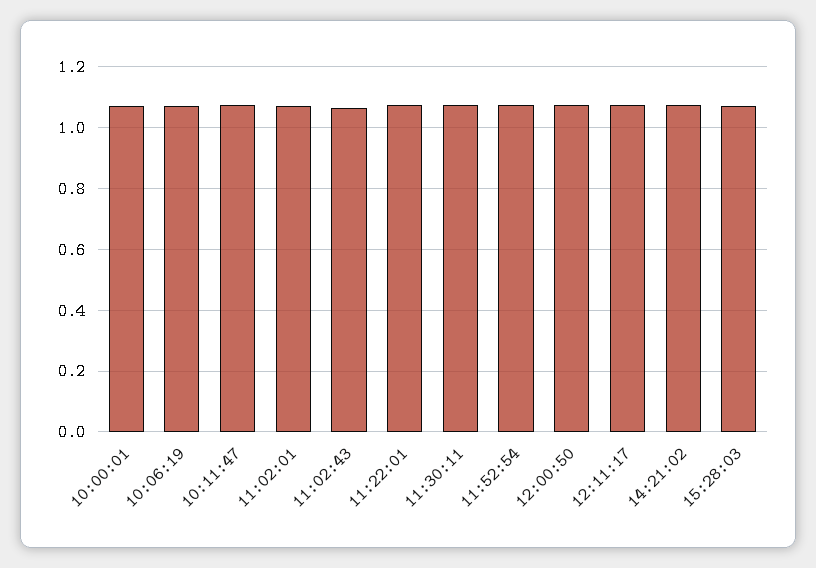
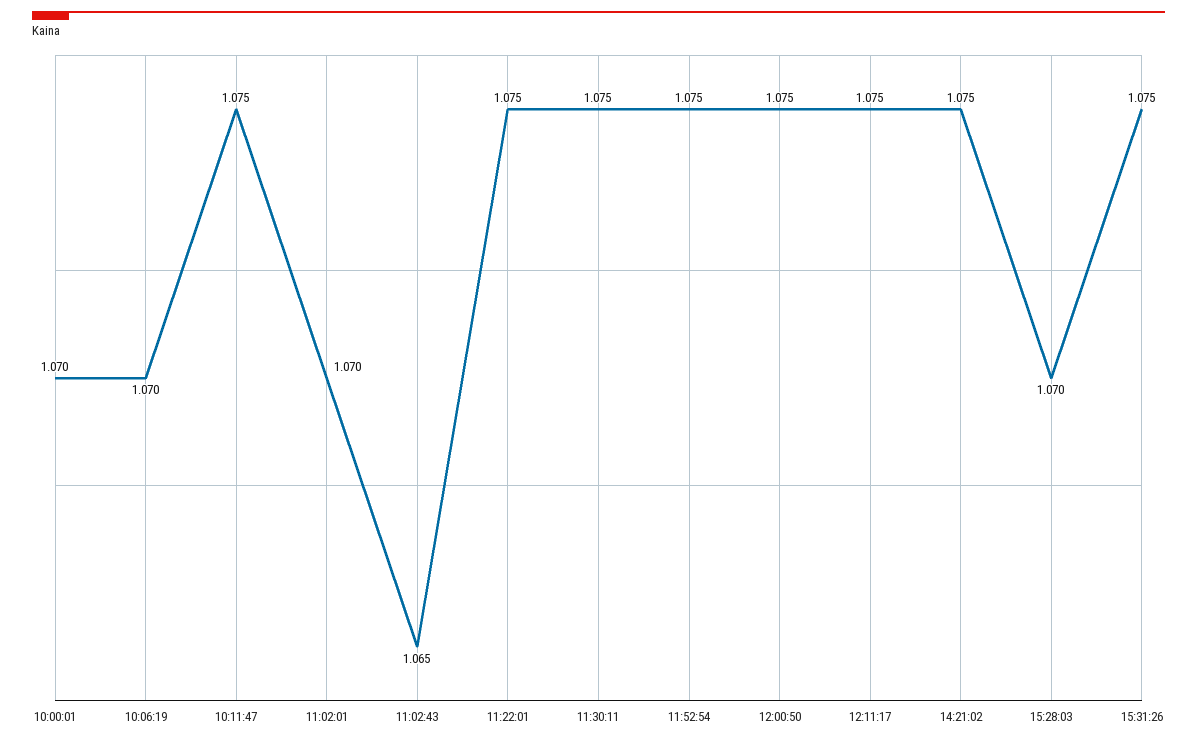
15:31:26: none -> 1.075

